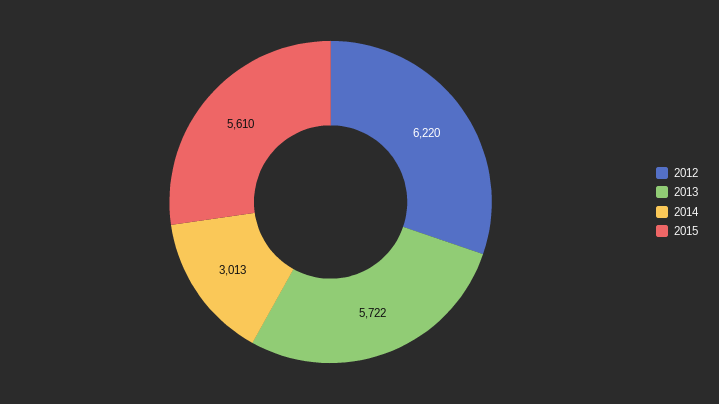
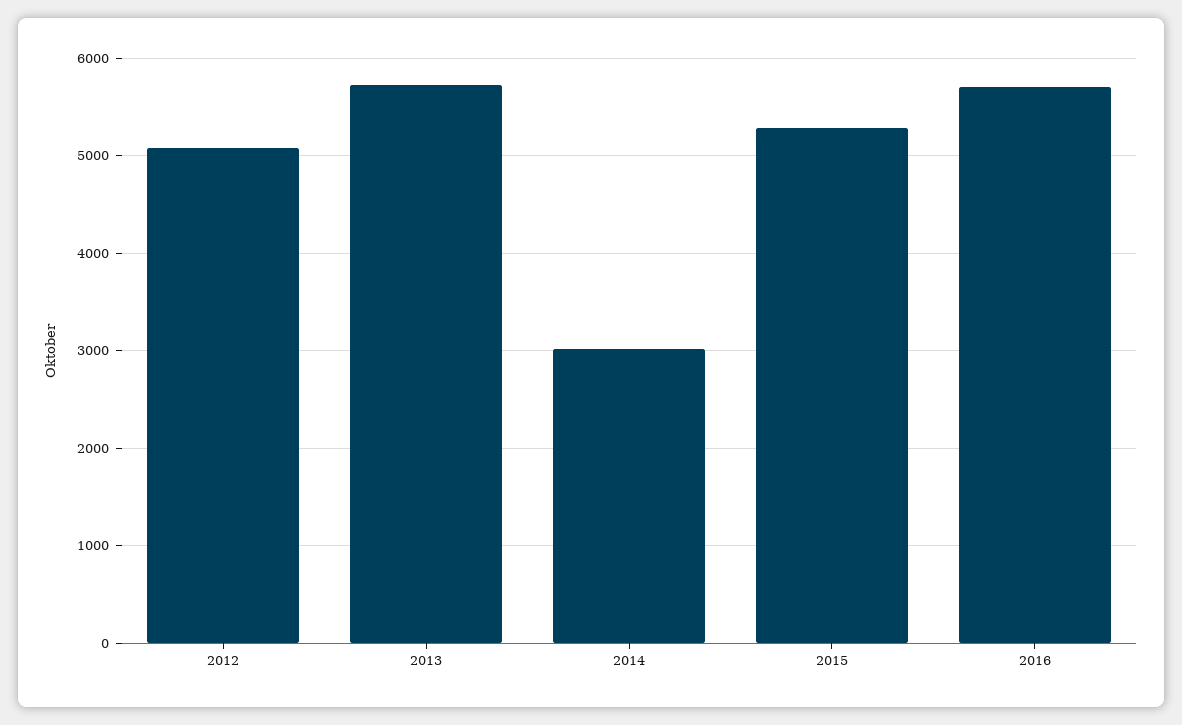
2012: 6220 -> 5100
2015: 5610 -> 5300
2016: none -> 5700

